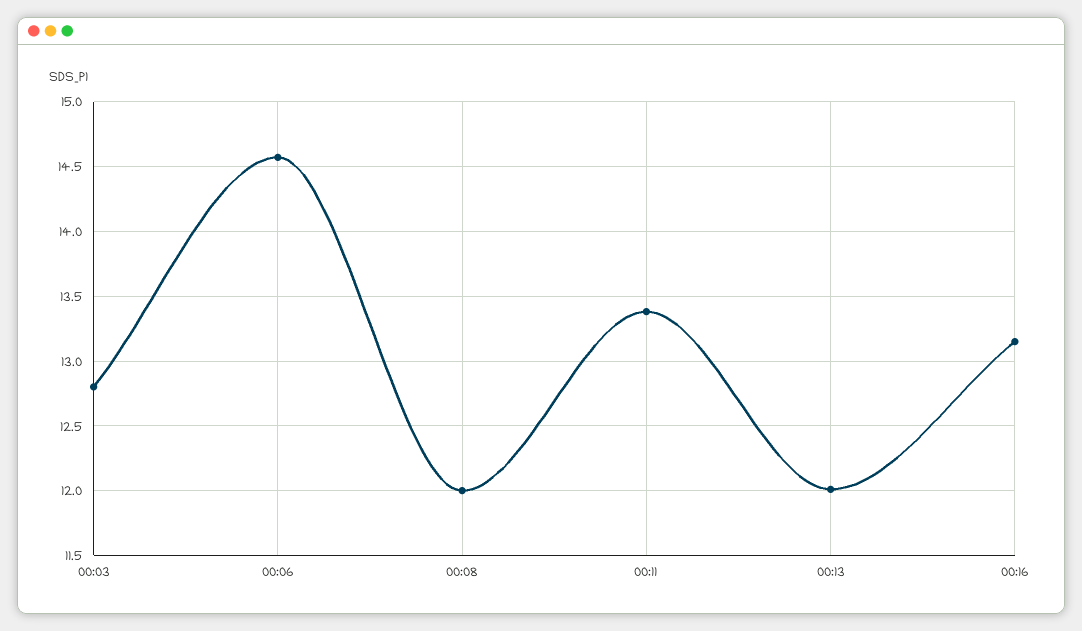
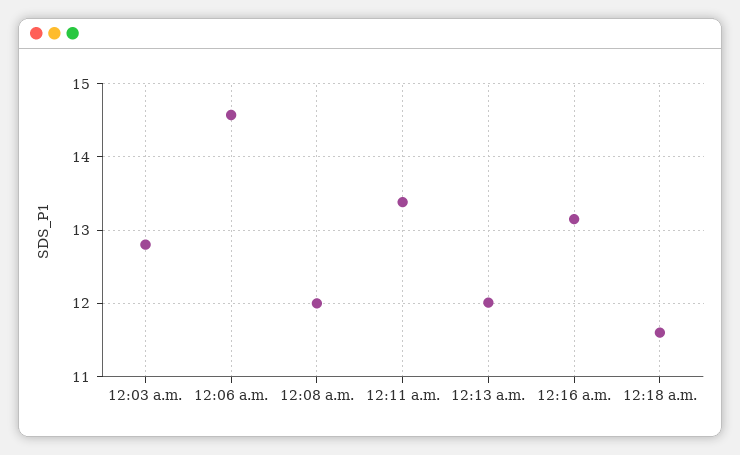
12:18 a.m.: none -> 11.6

